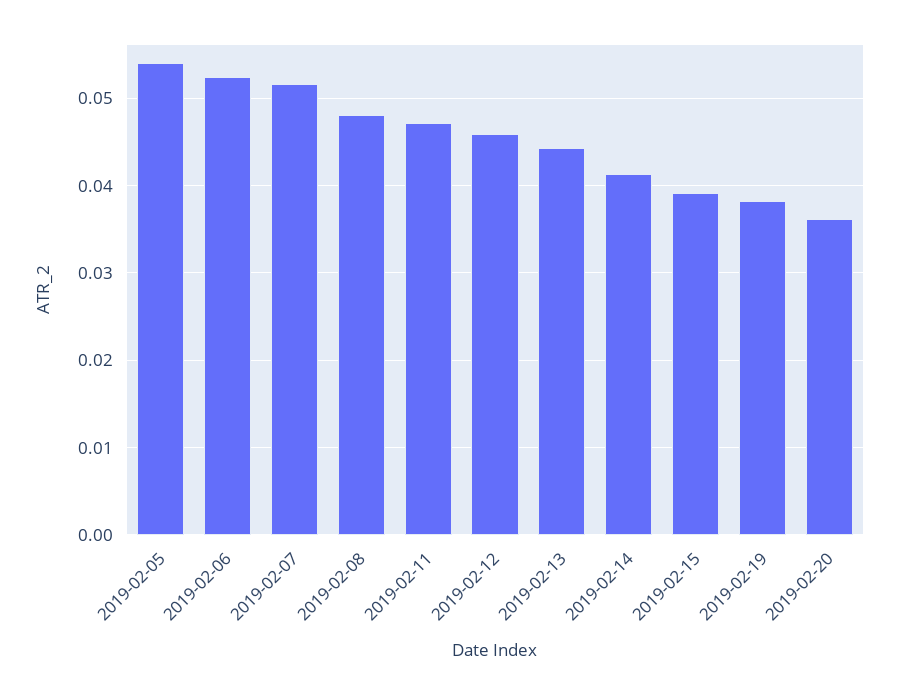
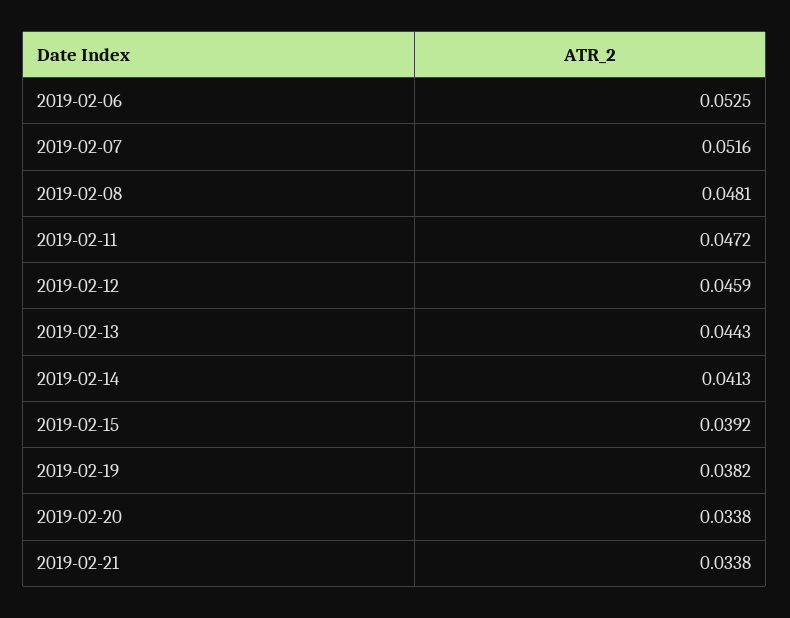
2019-02-05: 0.054 -> none
2019-02-20: 0.036 -> 0.0338
2019-02-21: none -> 0.0338

